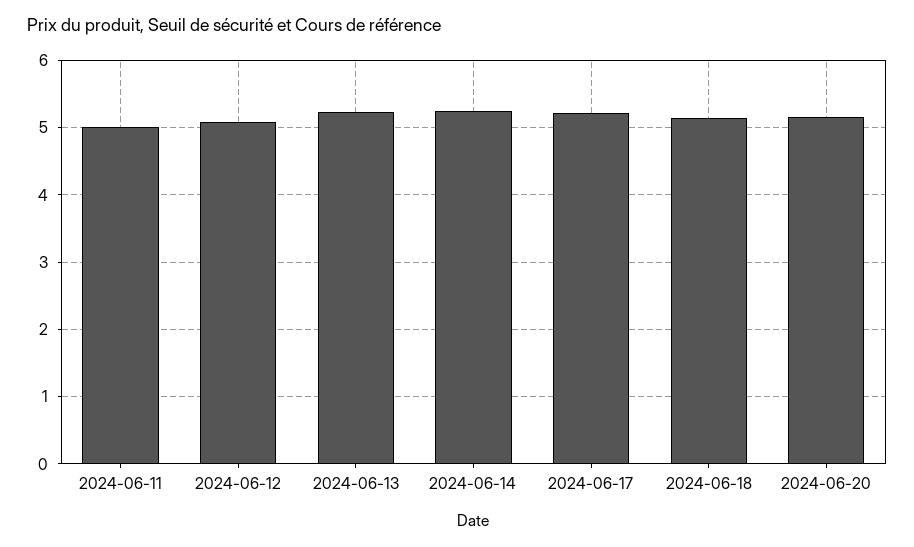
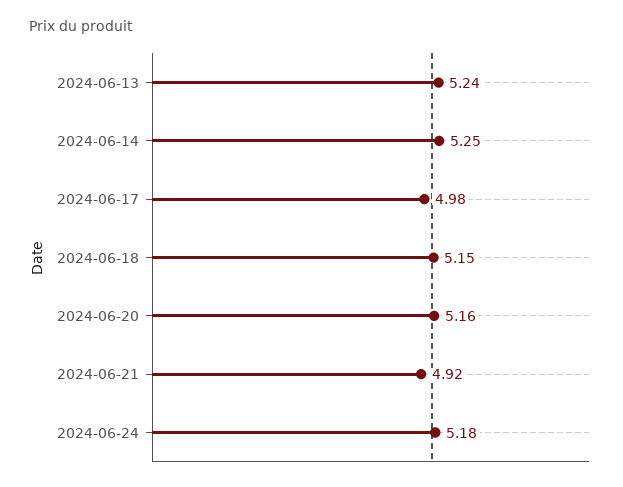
2024-06-11: 5 -> none
2024-06-12: 5.1 -> none
2024-06-17: 5.2 -> 4.98
2024-06-21: none -> 4.92
2024-06-24: none -> 5.18

